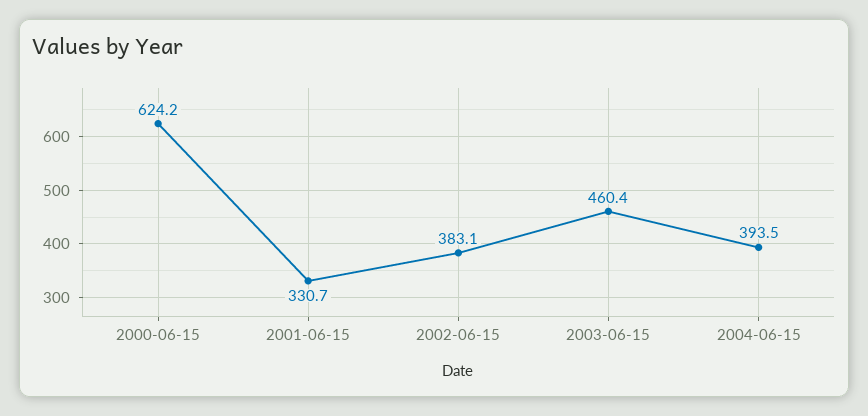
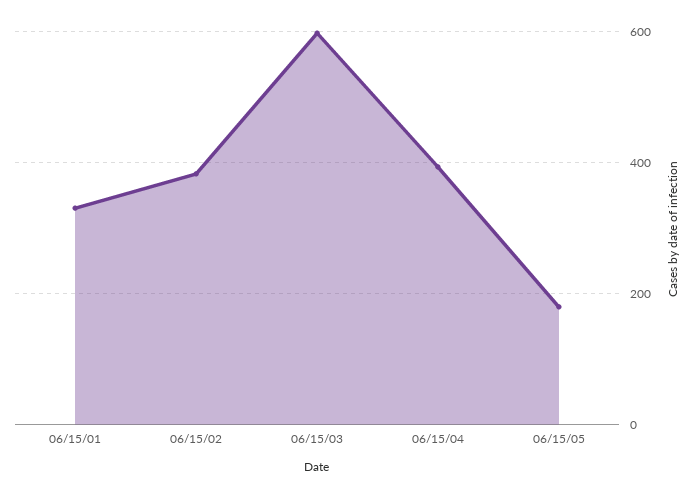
2000-06-15: 624.2 -> none
2003-06-15: 460.4 -> 600
06/15/05: none -> 180

